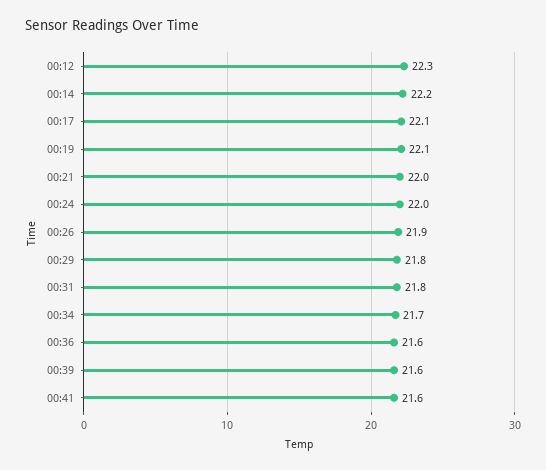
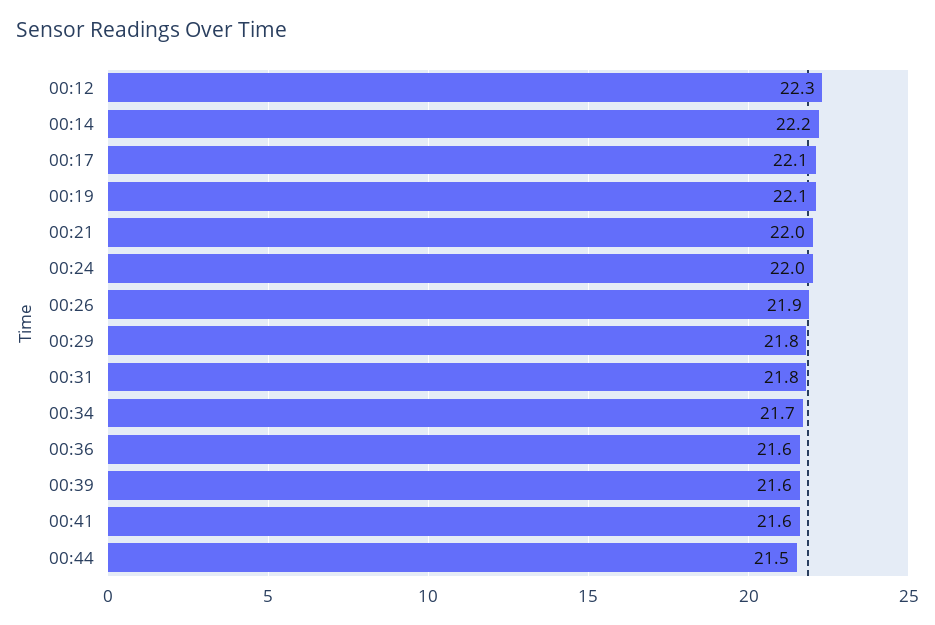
00:44: none -> 21.5

